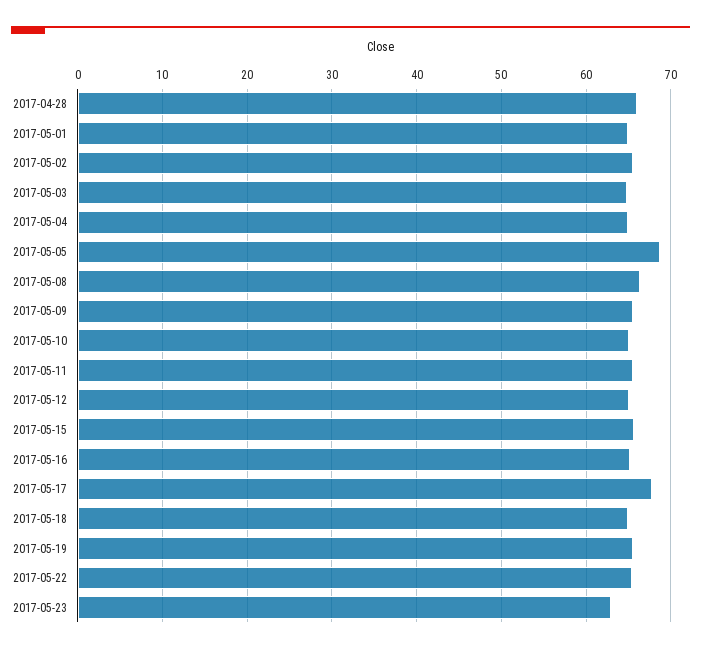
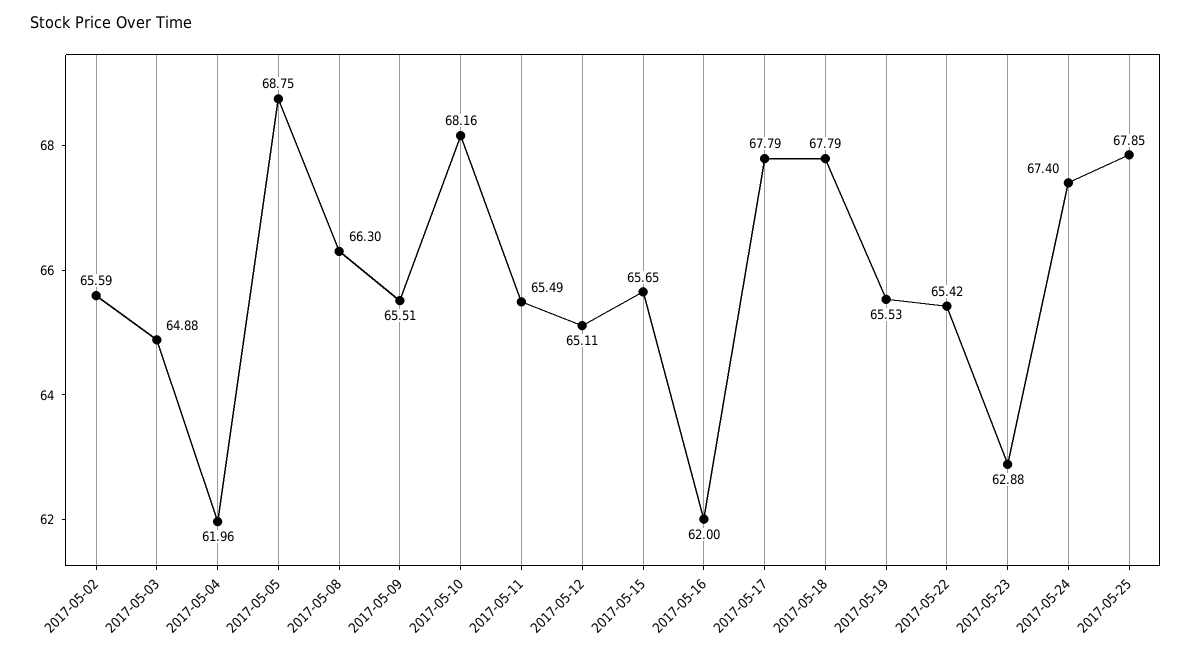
2017-04-28: 66 -> none
2017-05-01: 65 -> none
2017-05-04: 65 -> 61.96
2017-05-10: 65 -> 68.16
2017-05-16: 65 -> 62
2017-05-18: 65 -> 67.79
2017-05-24: none -> 67.4
2017-05-25: none -> 67.85

